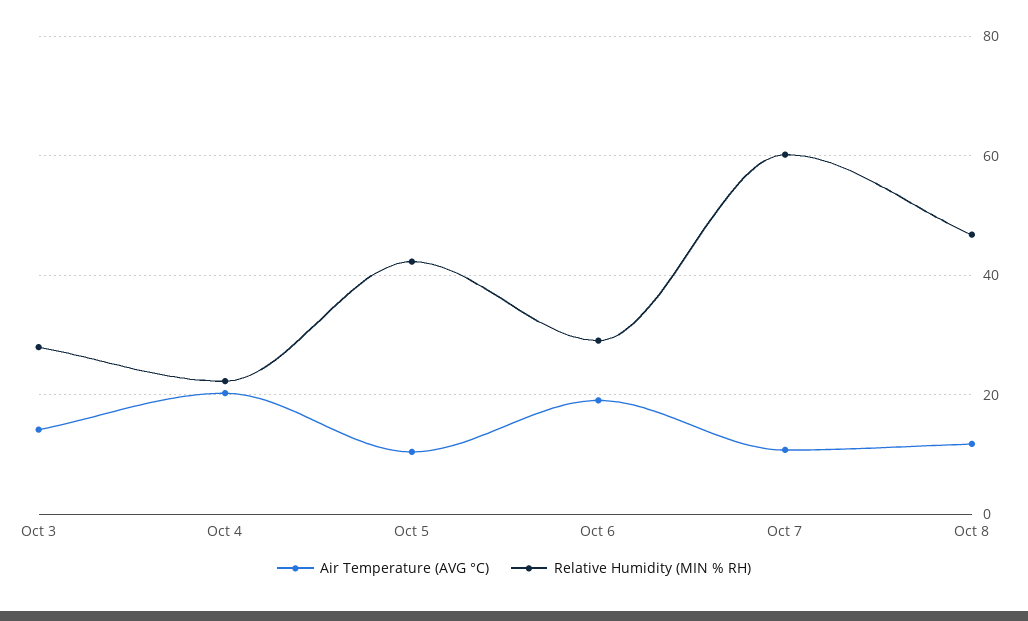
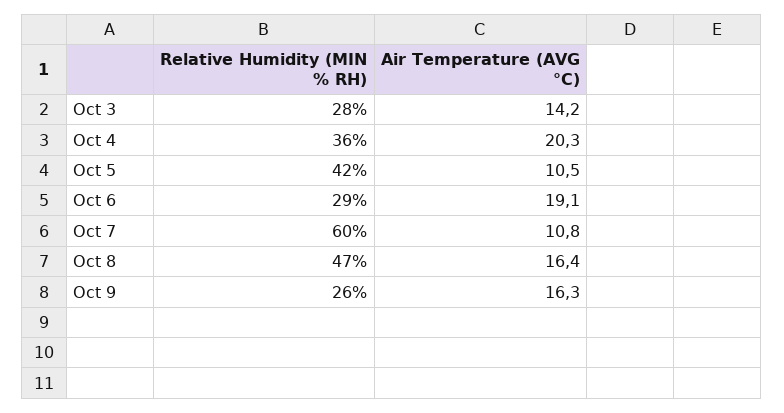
Relative Humidity (MIN % RH), Oct 4: 22 -> 36
Air Temperature (AVG °C), Oct 8: 12 -> 16.4
Relative Humidity (MIN % RH), Oct 9: none -> 26
Air Temperature (AVG °C), Oct 9: none -> 16.3

